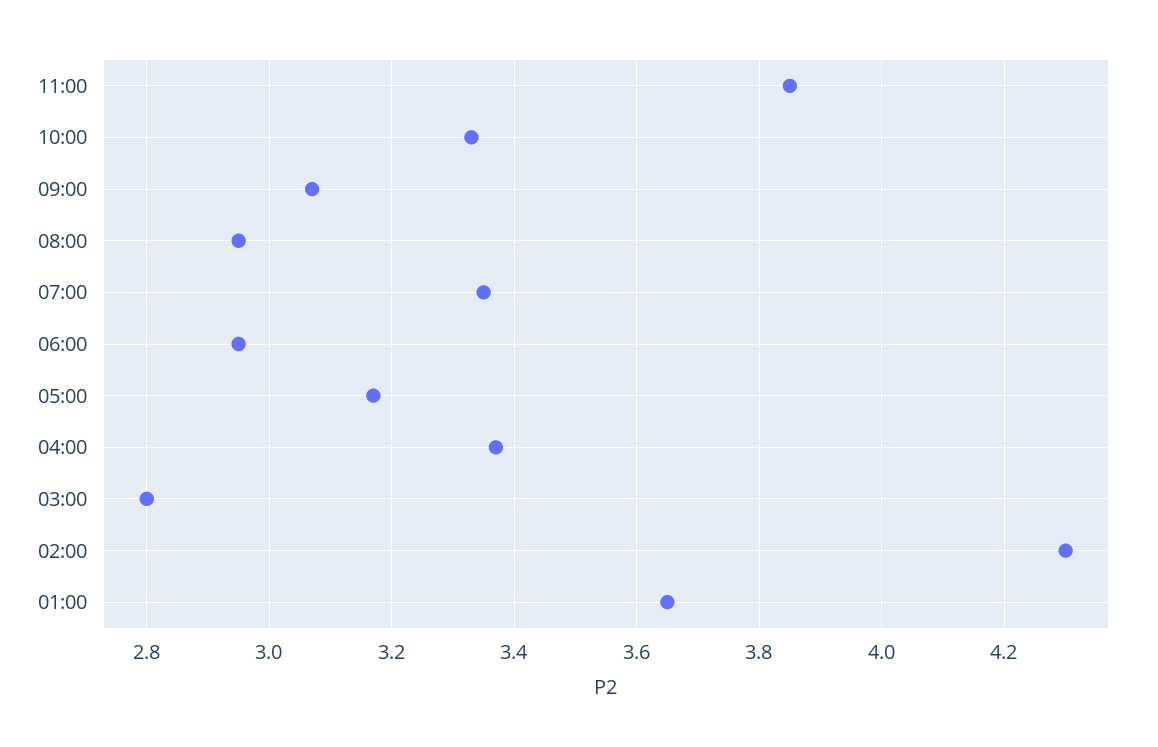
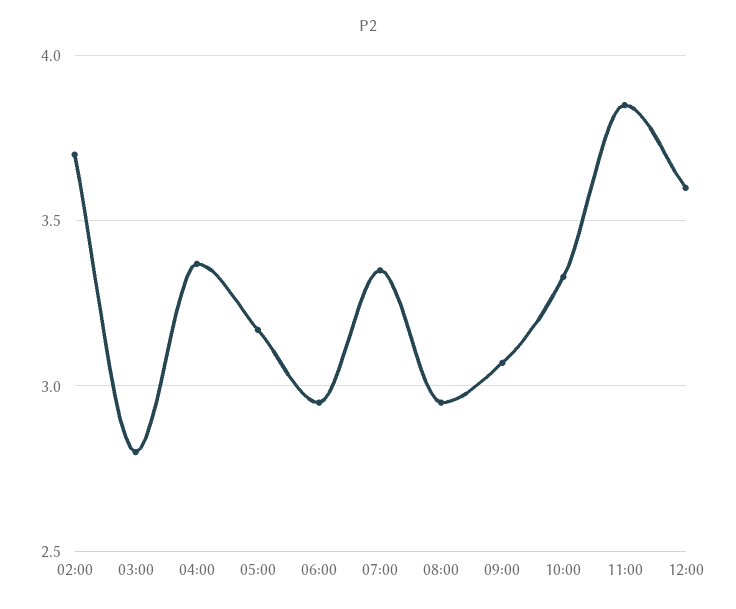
02:00: 4.3 -> 3.7
01:00: 3.65 -> none
12:00: none -> 3.6

